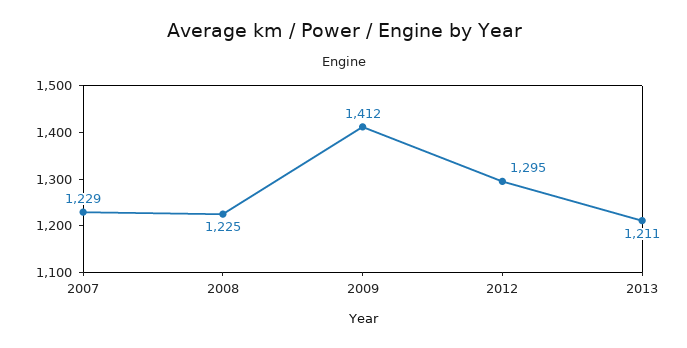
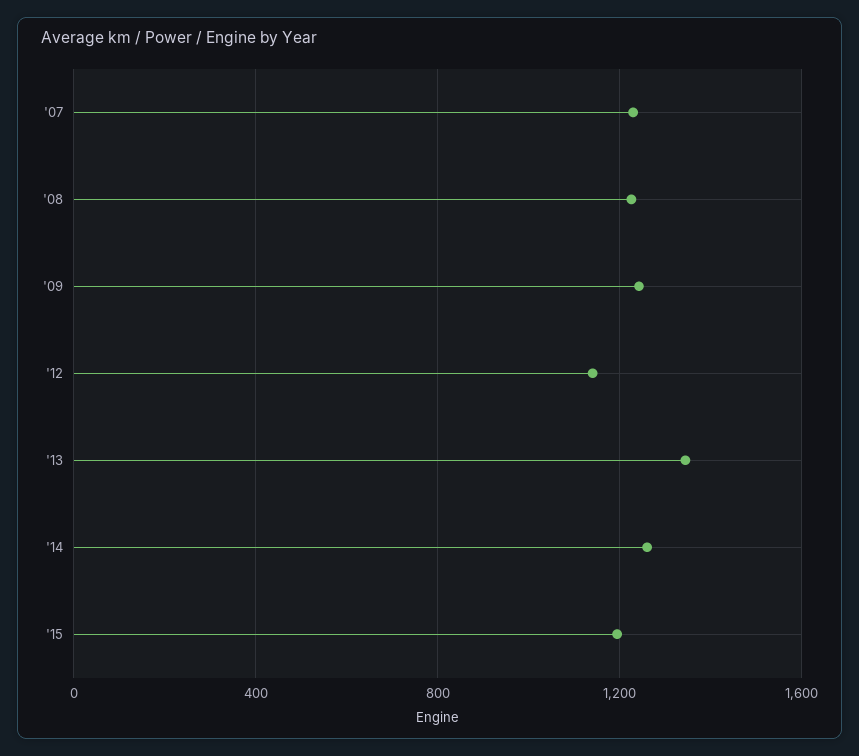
2009: 1412 -> 1250
2012: 1295 -> 1150
2013: 1211 -> 1350
'14: none -> 1250
'15: none -> 1200

